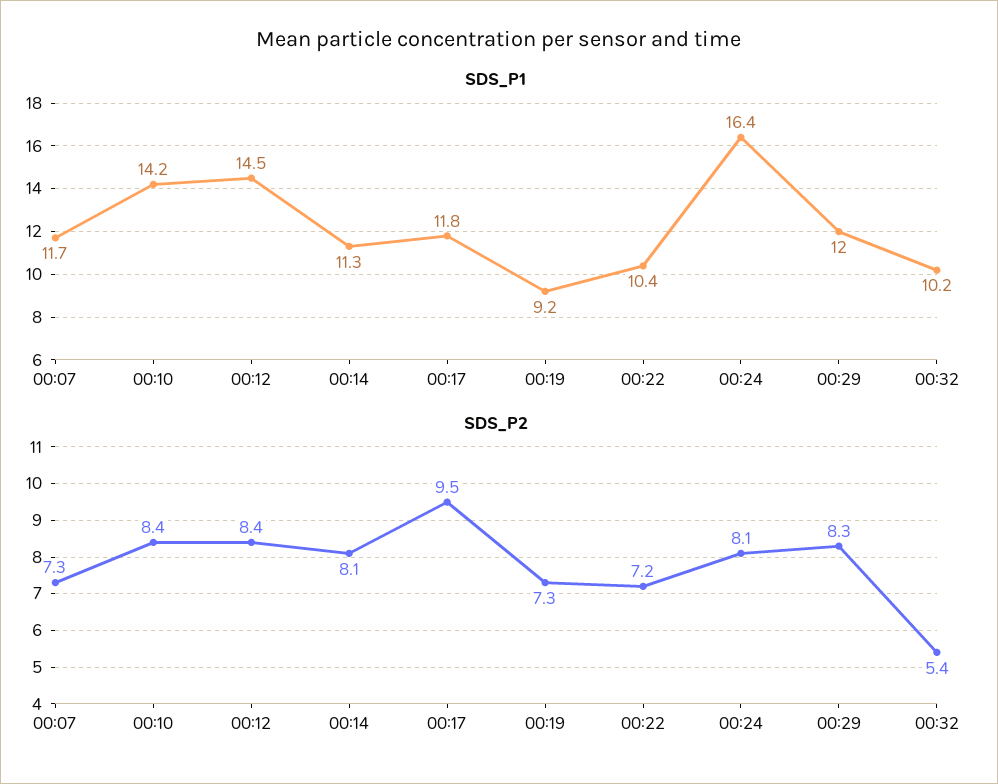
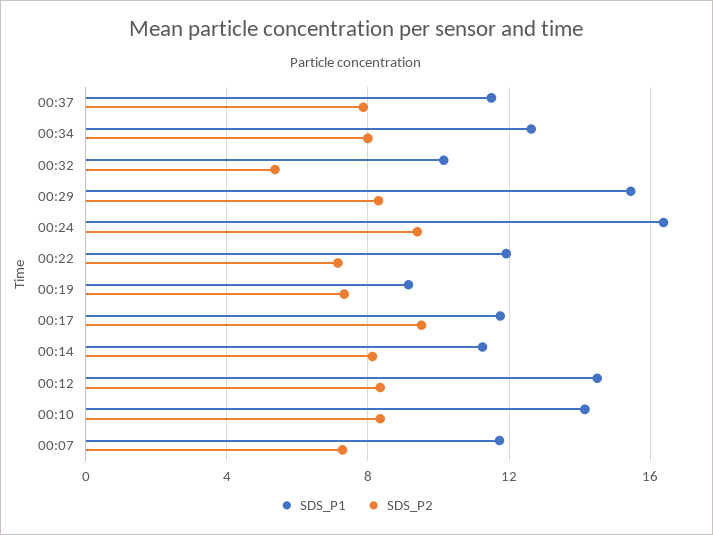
SDS_P1, 00:22: 10.4 -> 12
SDS_P1, 00:29: 12 -> 15.5
SDS_P2, 00:24: 8.1 -> 9.5
SDS_P1, 00:37: none -> 11.5
SDS_P2, 00:37: none -> 8
SDS_P1, 00:34: none -> 12.5
SDS_P2, 00:34: none -> 8

